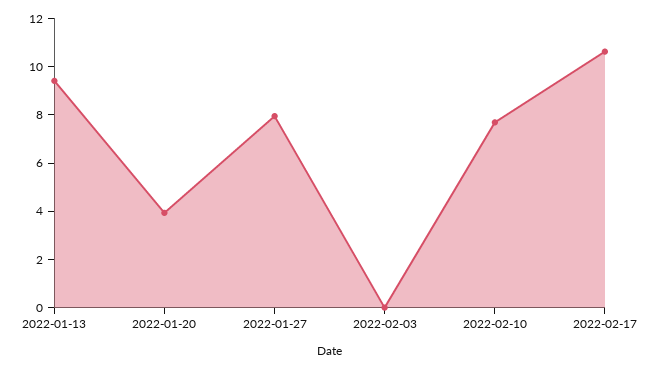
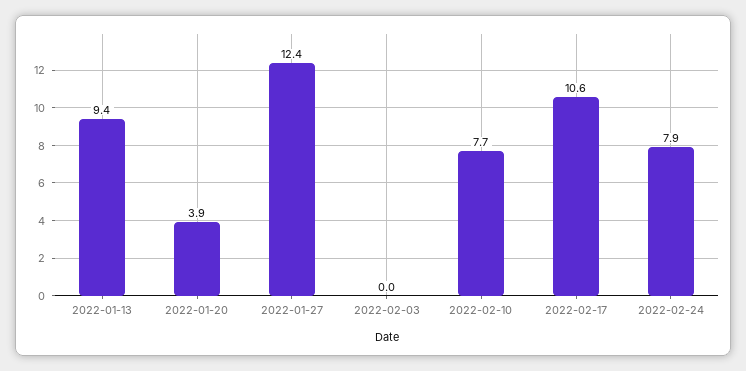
2022-01-27: 8 -> 12.4
2022-02-24: none -> 7.9

